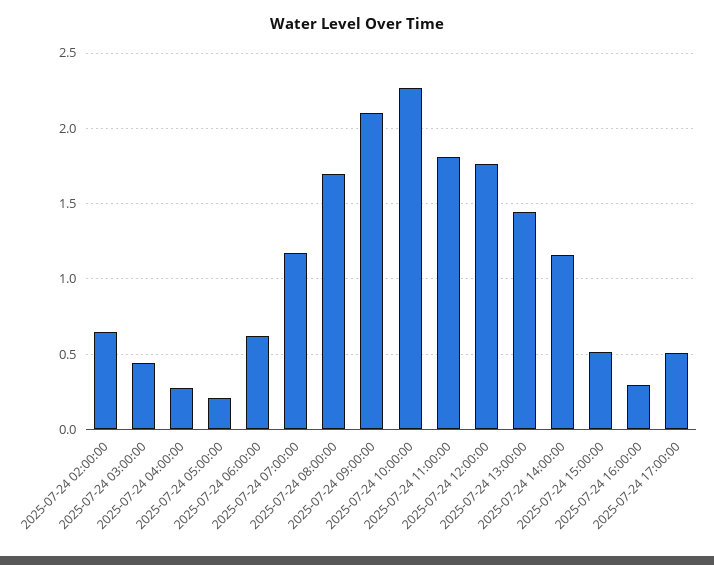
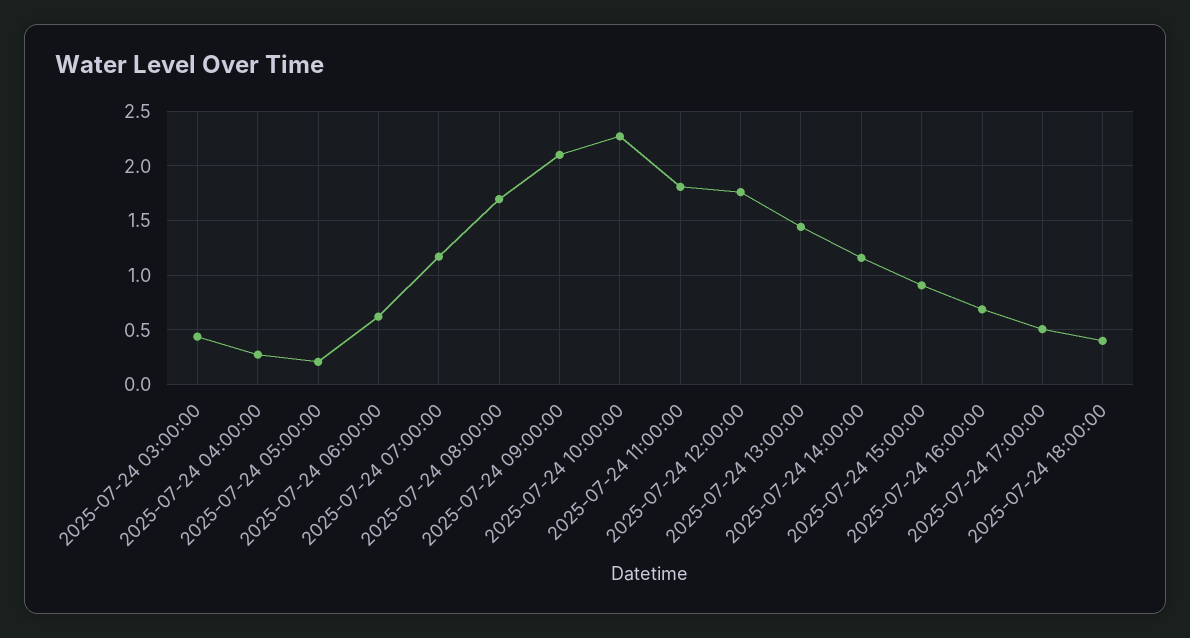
2025-07-24 02:00:00: 0.65 -> none
2025-07-24 15:00:00: 0.5 -> 0.9
2025-07-24 16:00:00: 0.3 -> 0.7
2025-07-24 18:00:00: none -> 0.4

